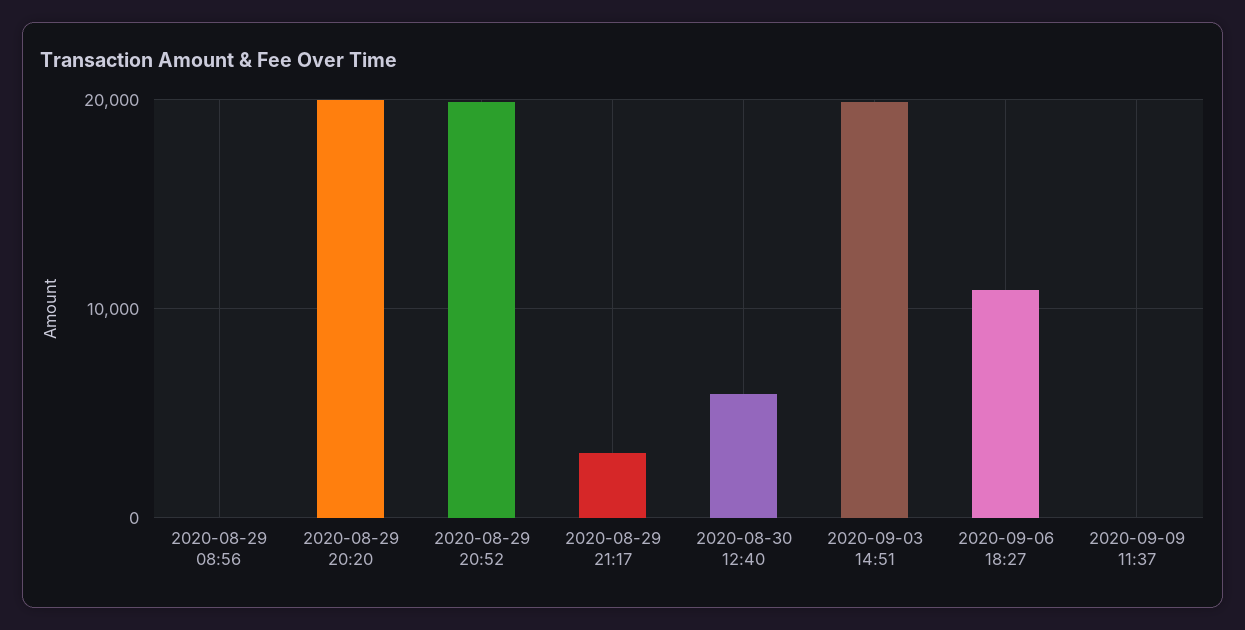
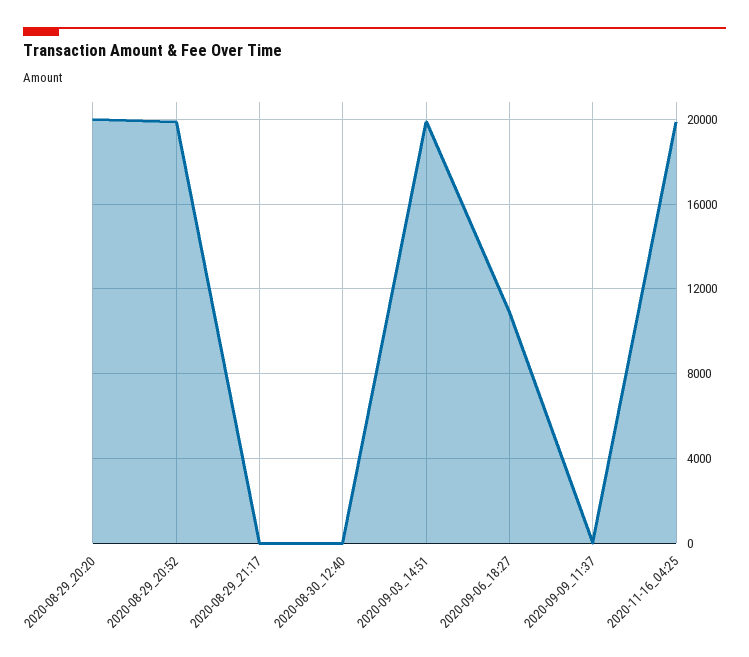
2020-08-29 08:56: 0 -> none
2020-08-29 21:17: 3000 -> 0
2020-08-30 12:40: 6000 -> 0
2020-11-16_04:25: none -> 20000

